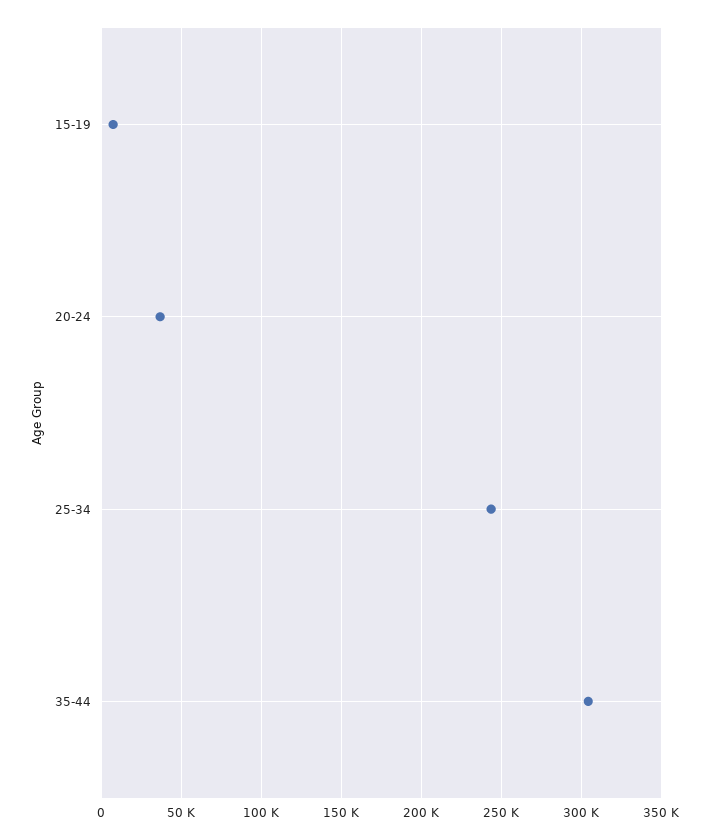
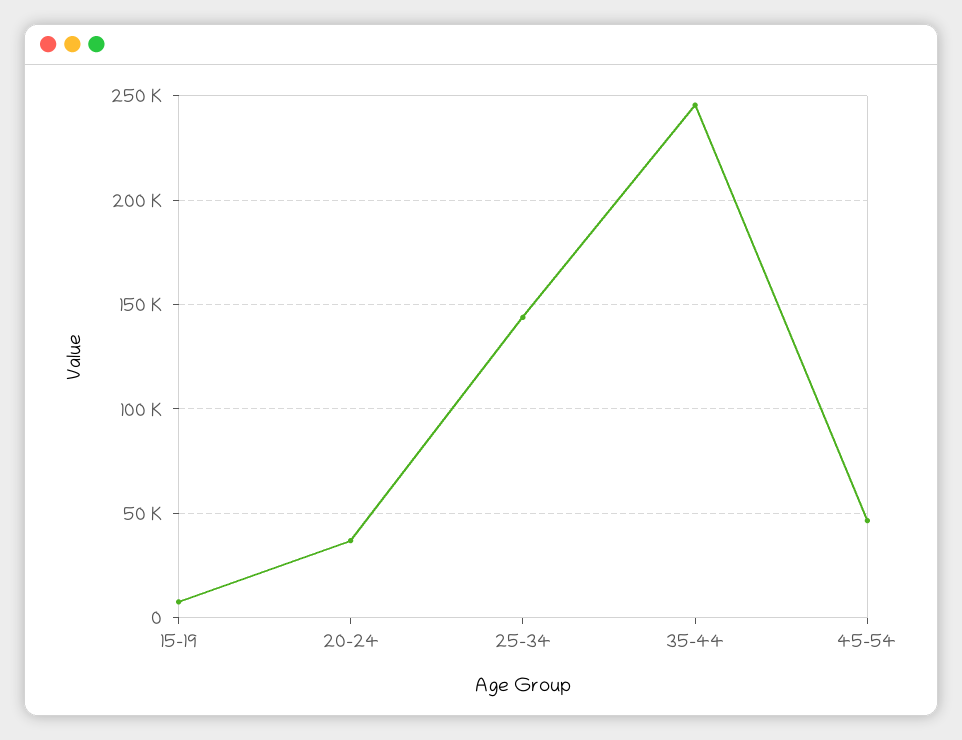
25-34: 245000 -> 145000
35-44: 305000 -> 245000
45-54: none -> 45000

